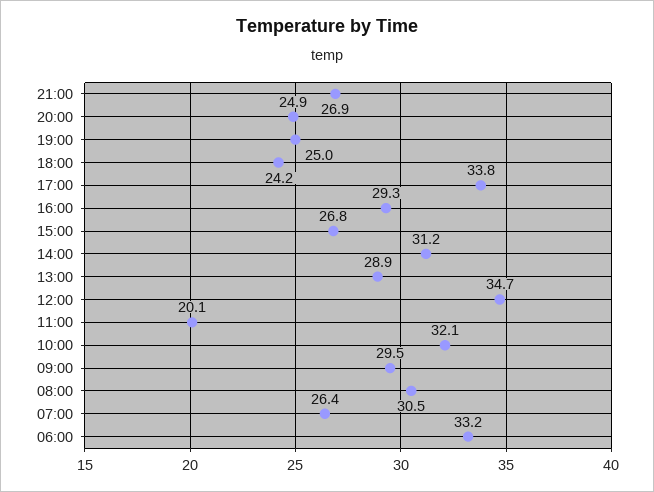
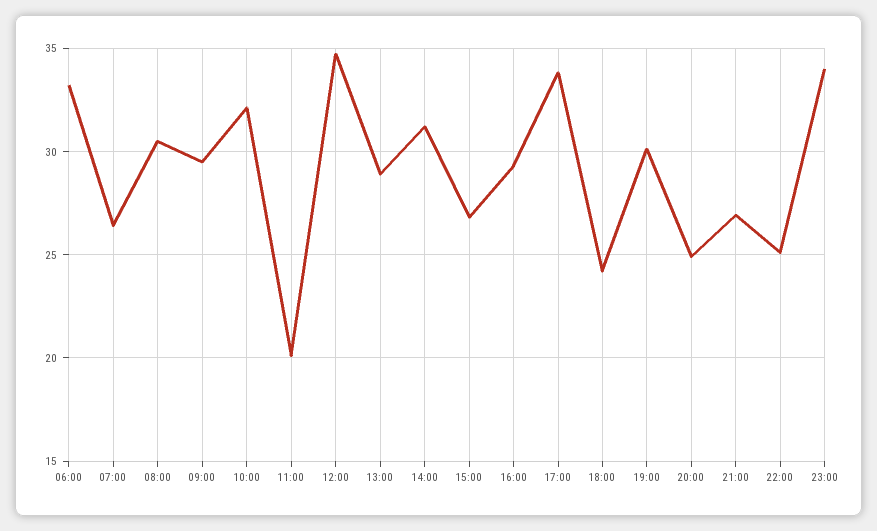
19:00: 25 -> 30
22:00: none -> 25
23:00: none -> 34

